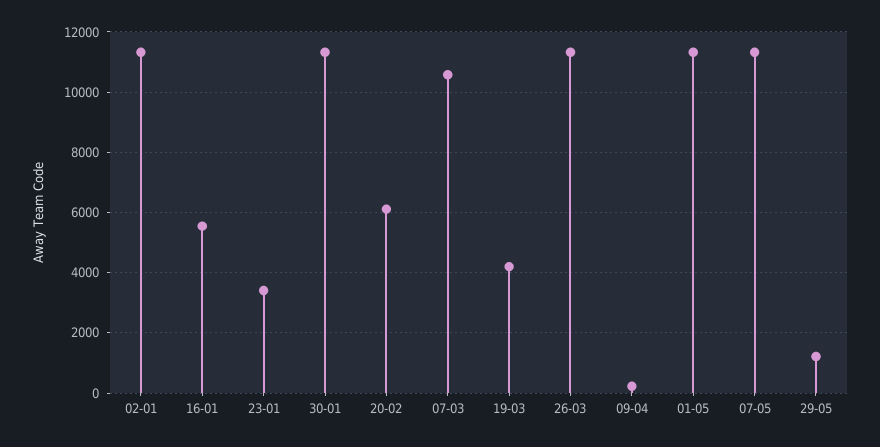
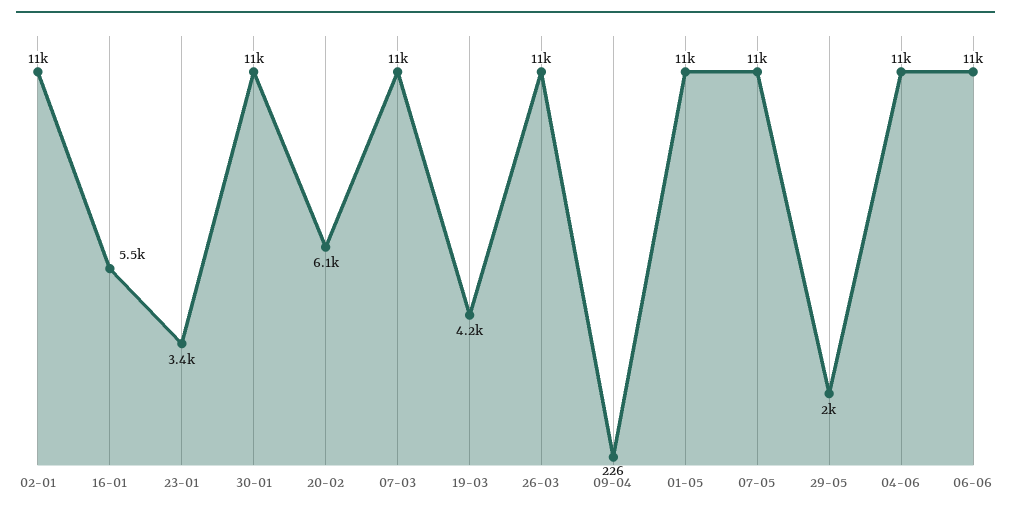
29-05: 1200 -> 2000
04-06: none -> 11000
06-06: none -> 11000

